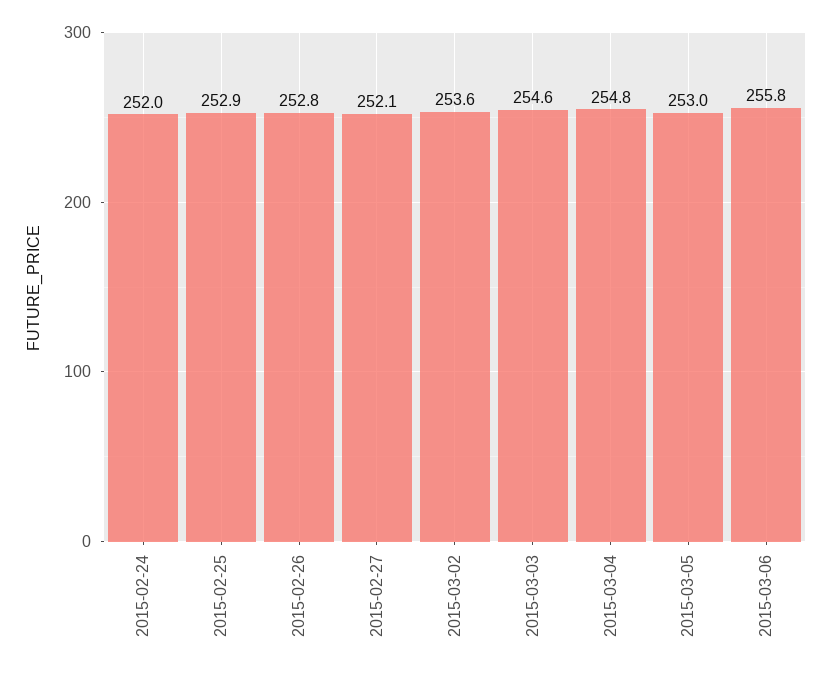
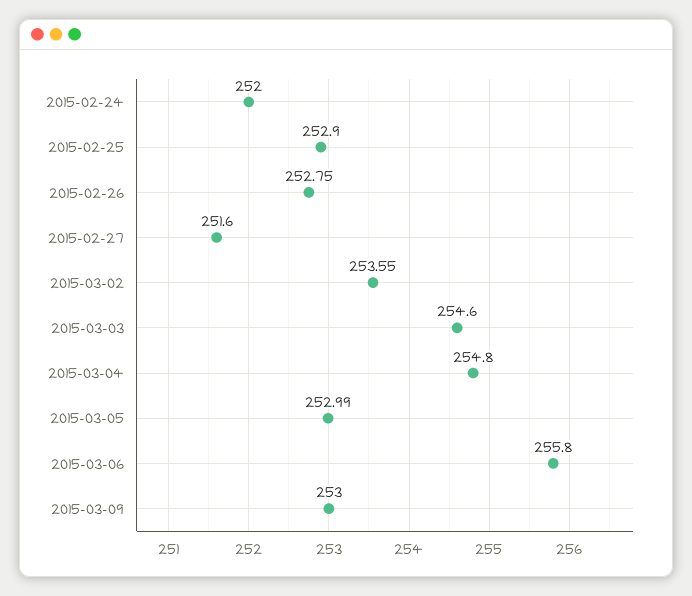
2015-02-27: 252.1 -> 251.6
2015-03-09: none -> 253

